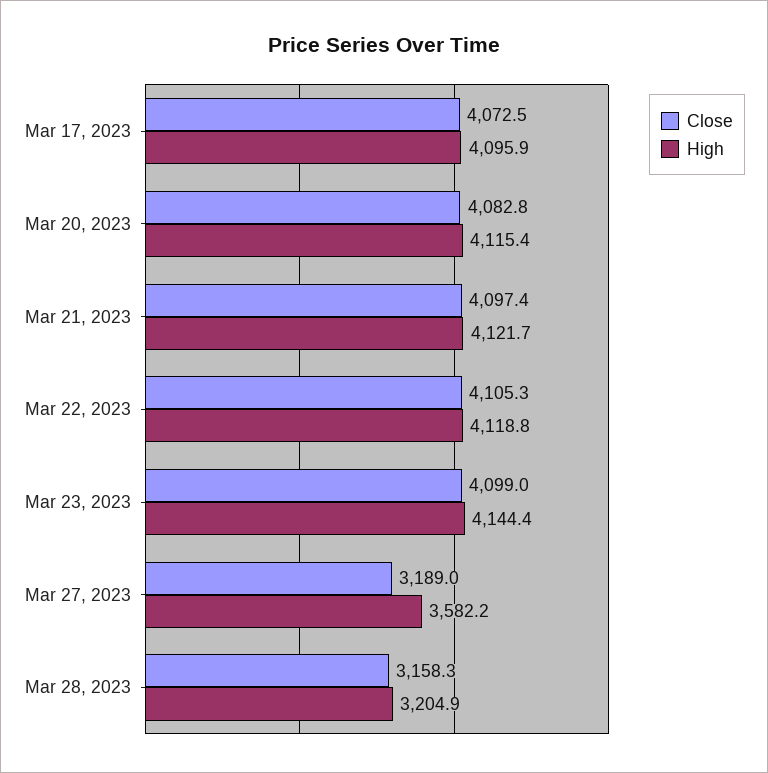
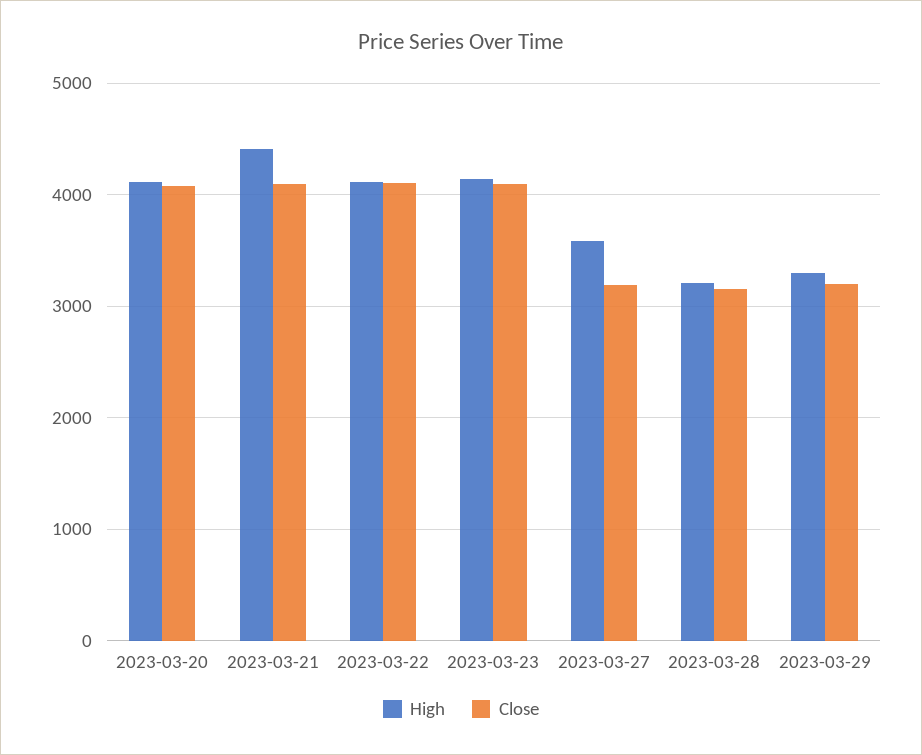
Close, Mar 17, 2023: 4072.5 -> none
High, Mar 17, 2023: 4095.9 -> none
High, Mar 21, 2023: 4121.7 -> 4400
High, 2023-03-29: none -> 3300
Close, 2023-03-29: none -> 3200

